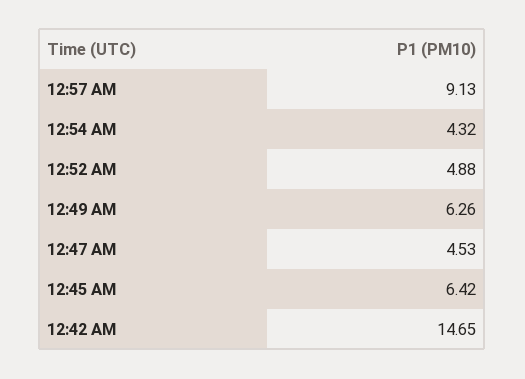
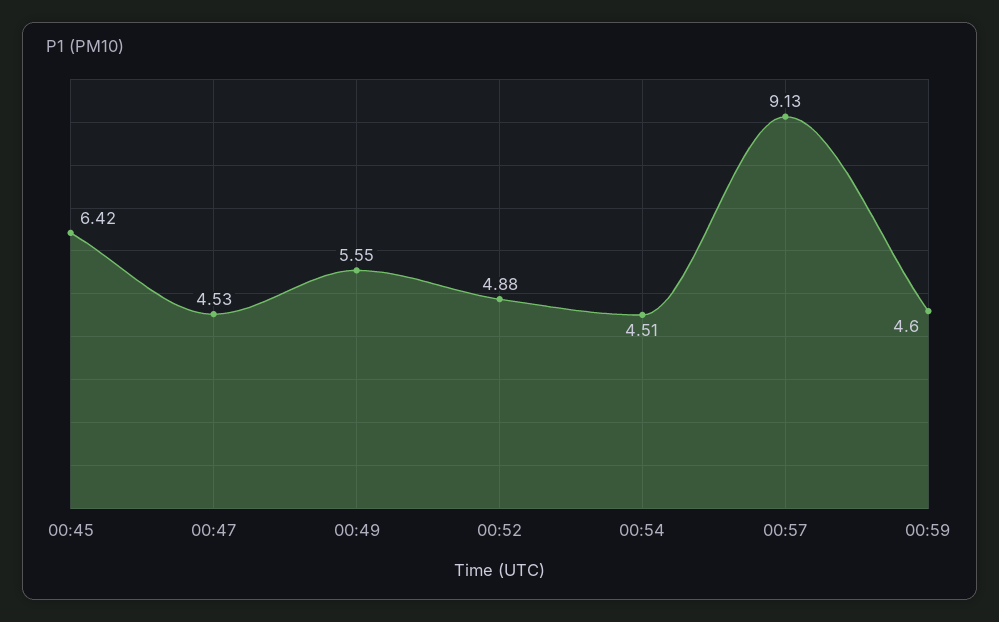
12:54 AM: 4.32 -> 4.51
12:49 AM: 6.26 -> 5.55
12:42 AM: 14.65 -> none
00:59: none -> 4.6

